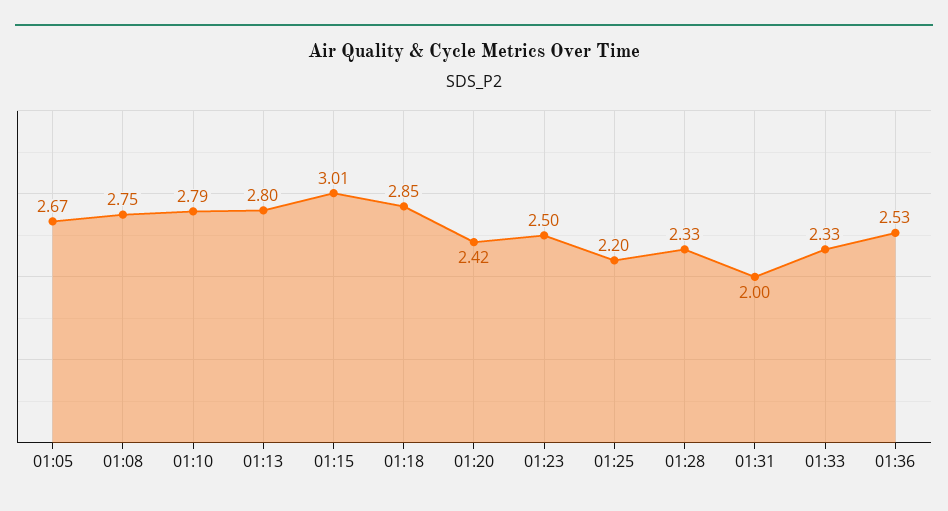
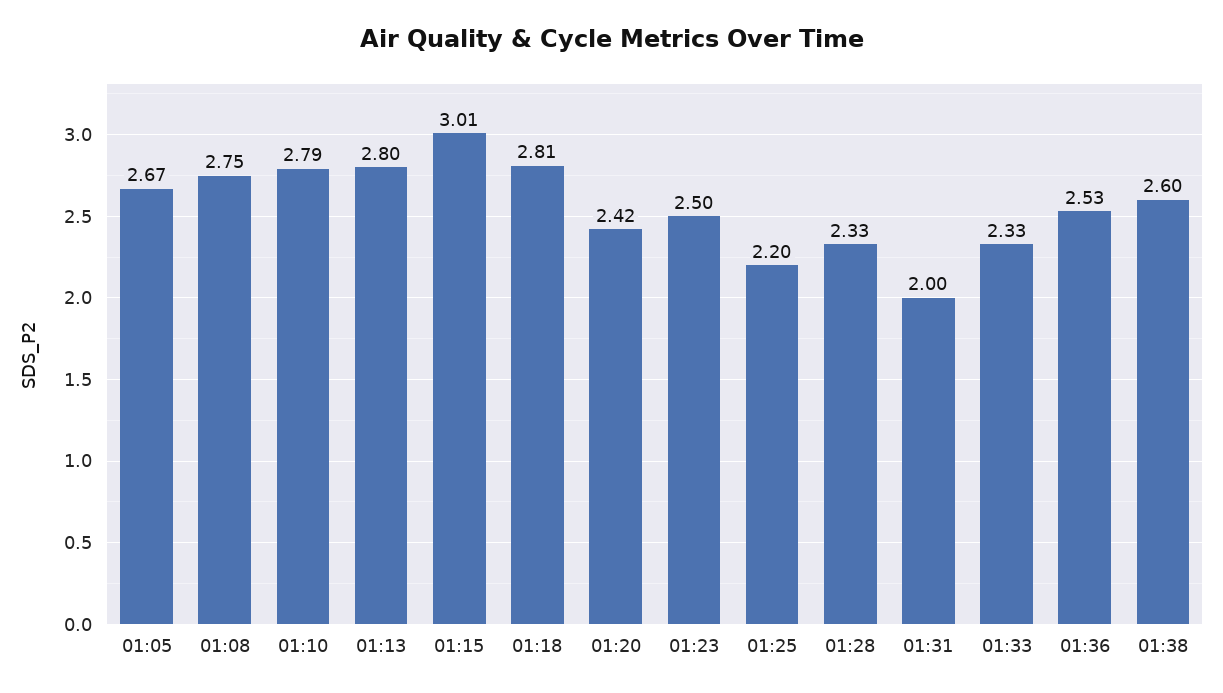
01:18: 2.85 -> 2.81
01:38: none -> 2.6

